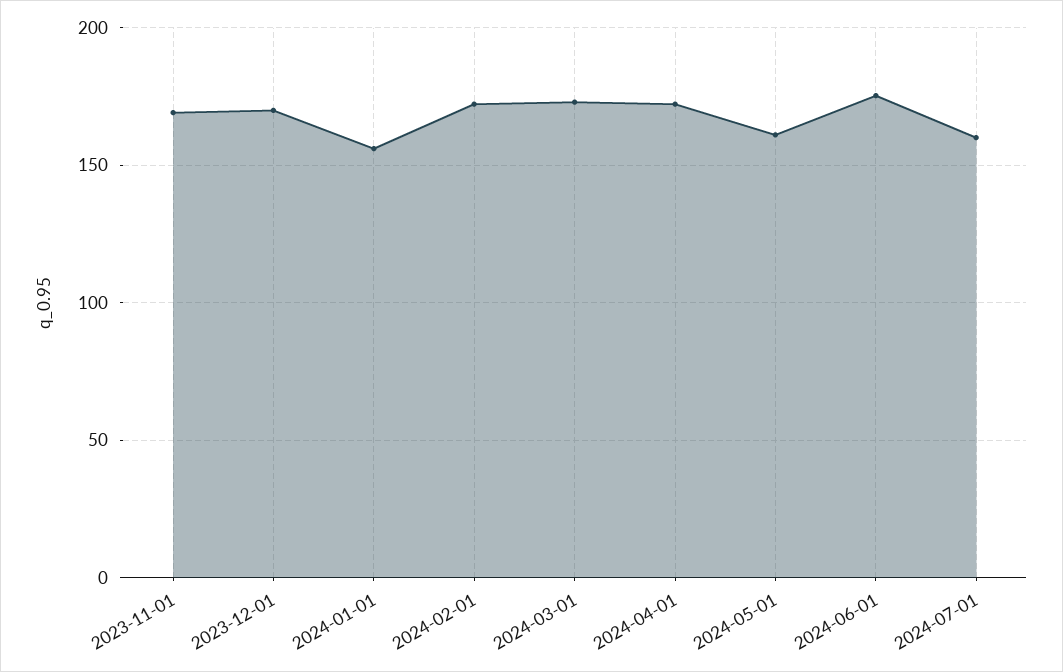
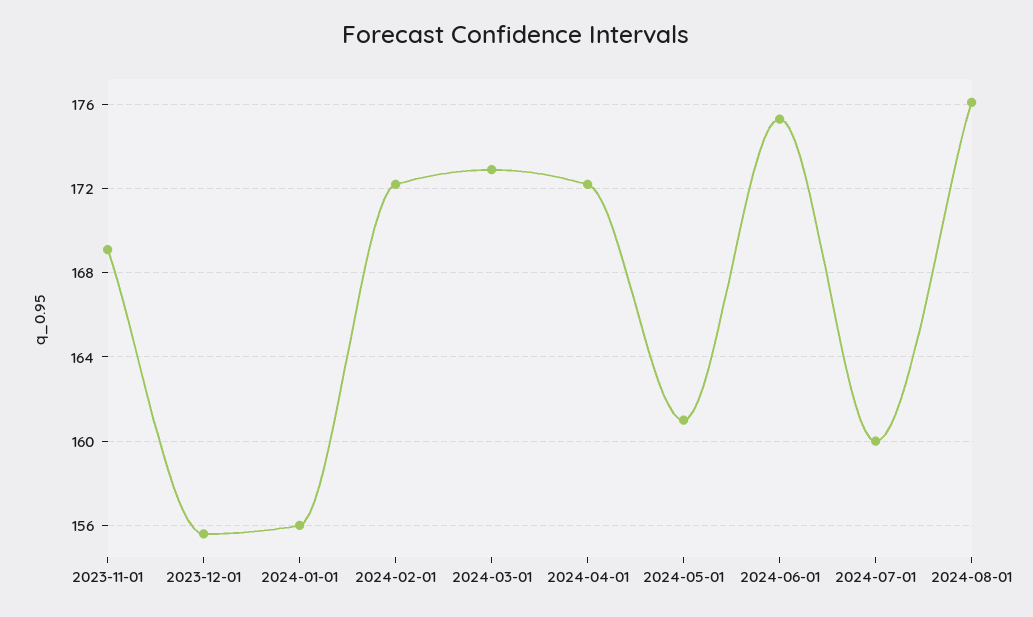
2023-12-01: 170 -> 155.5
2024-08-01: none -> 176

